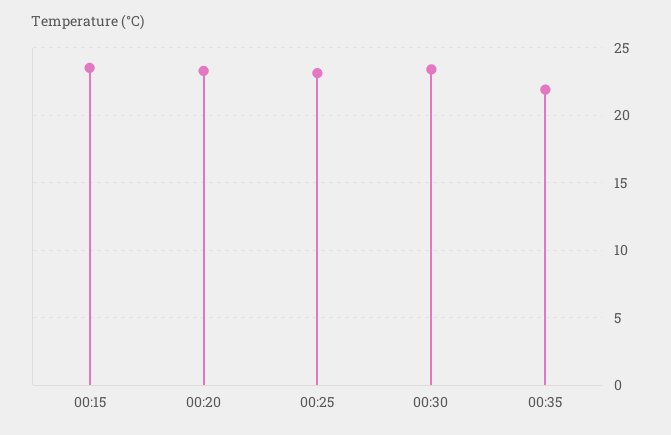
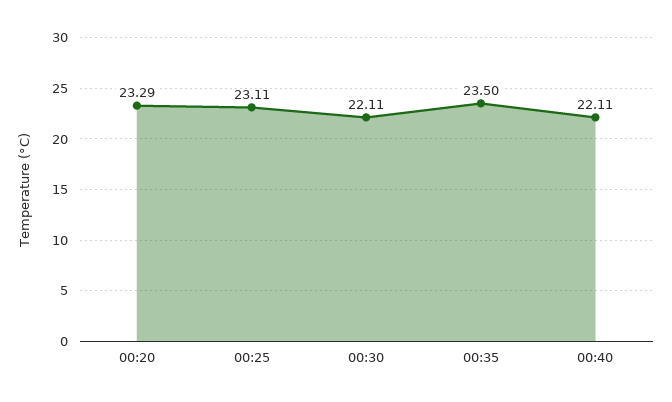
00:15: 23.5 -> none
00:30: 23.5 -> 22.11
00:35: 22 -> 23.5
00:40: none -> 22.11

